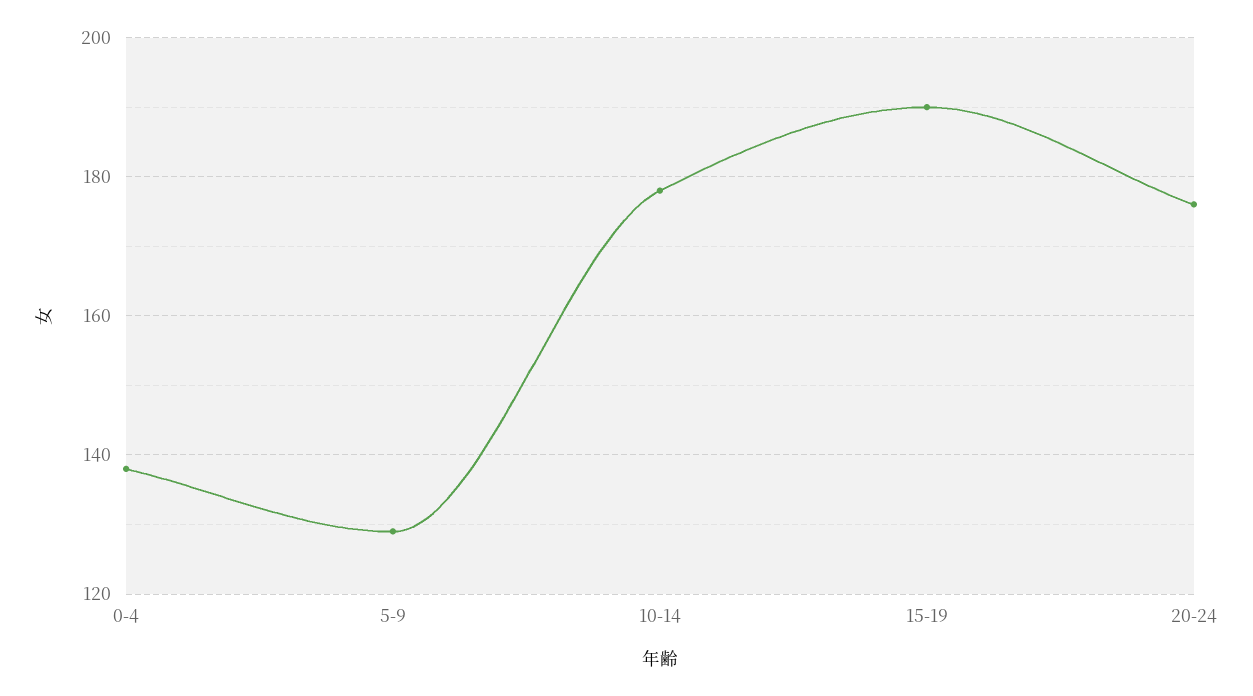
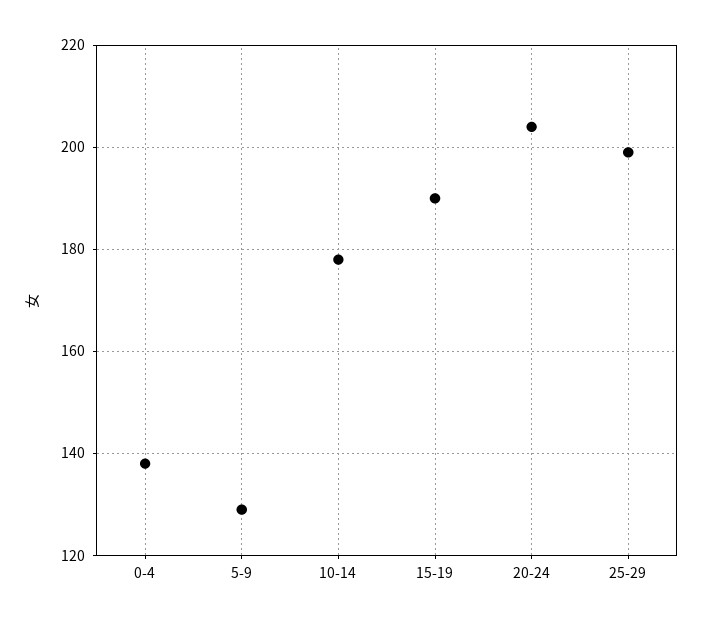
20-24: 175 -> 205
25-29: none -> 200

